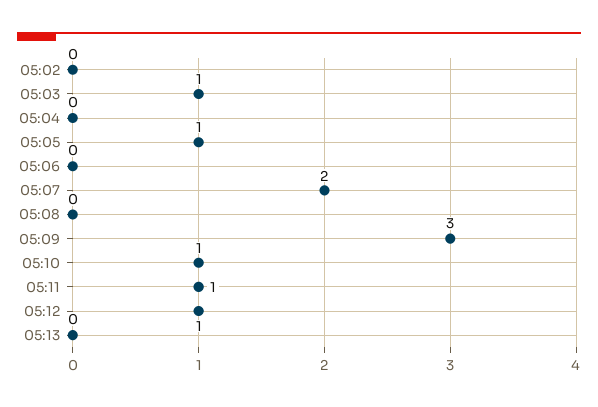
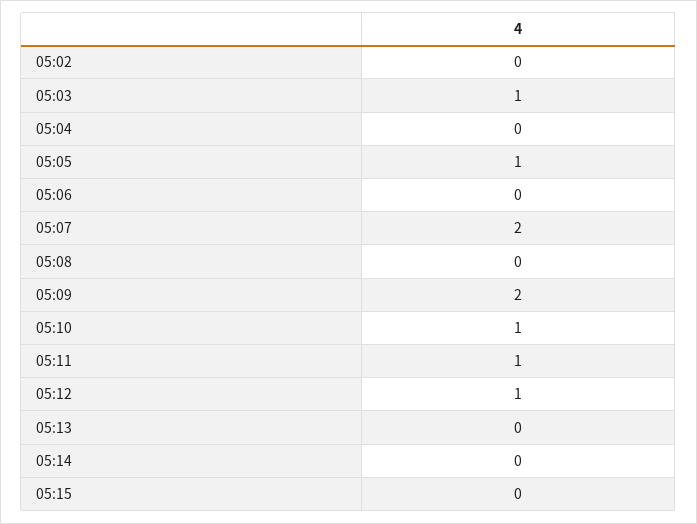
05:09: 3 -> 2
05:14: none -> 0
05:15: none -> 0

